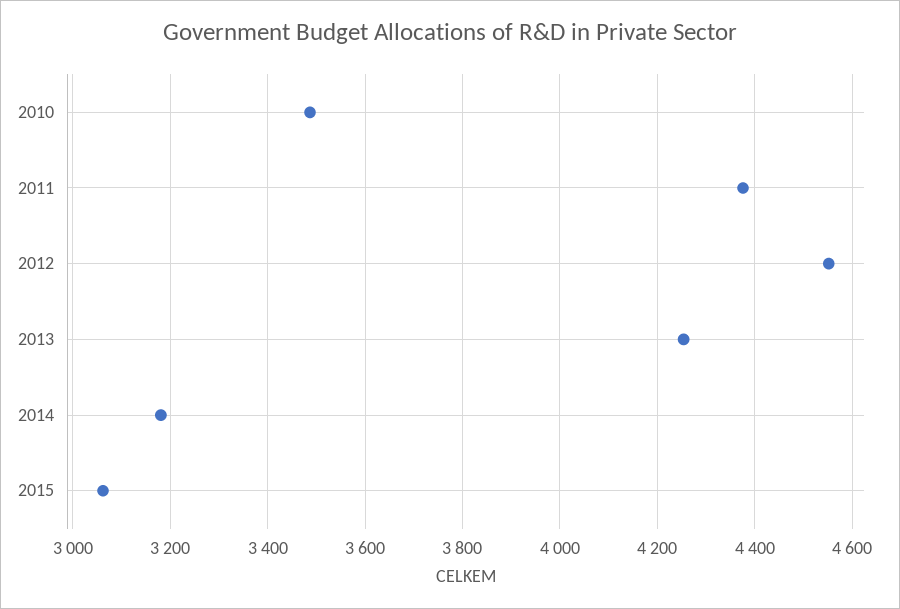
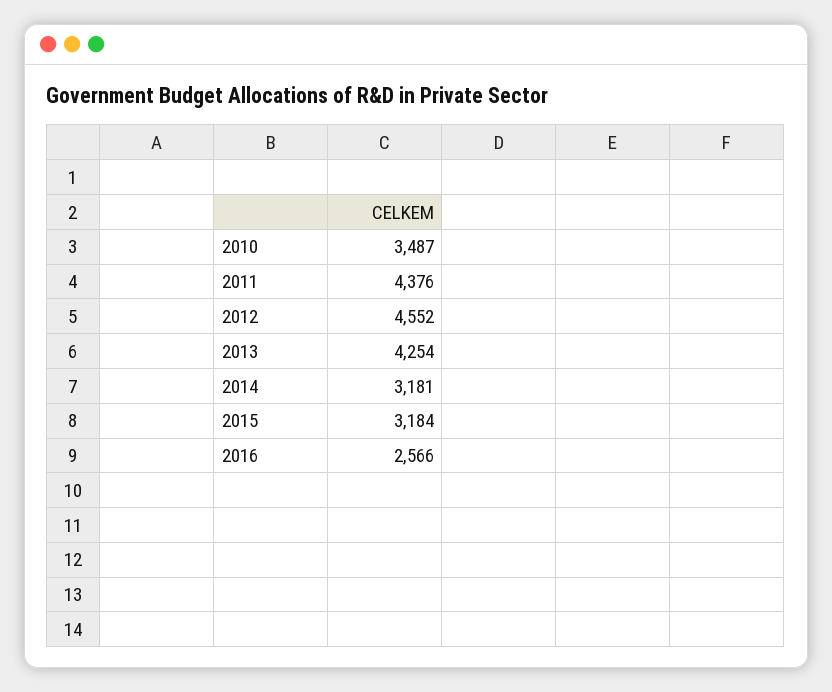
2015: 3060 -> 3184
2016: none -> 2566

